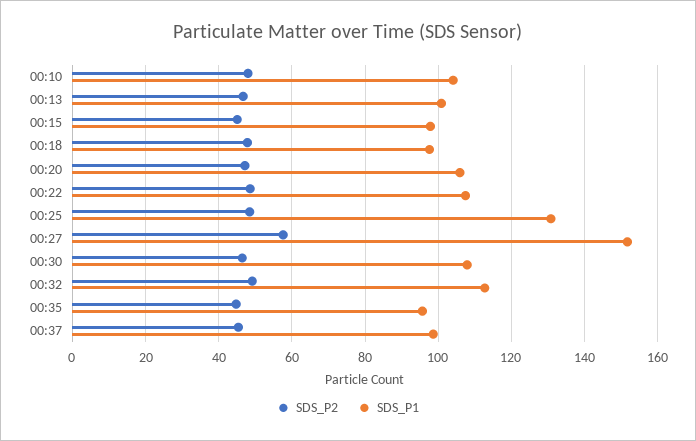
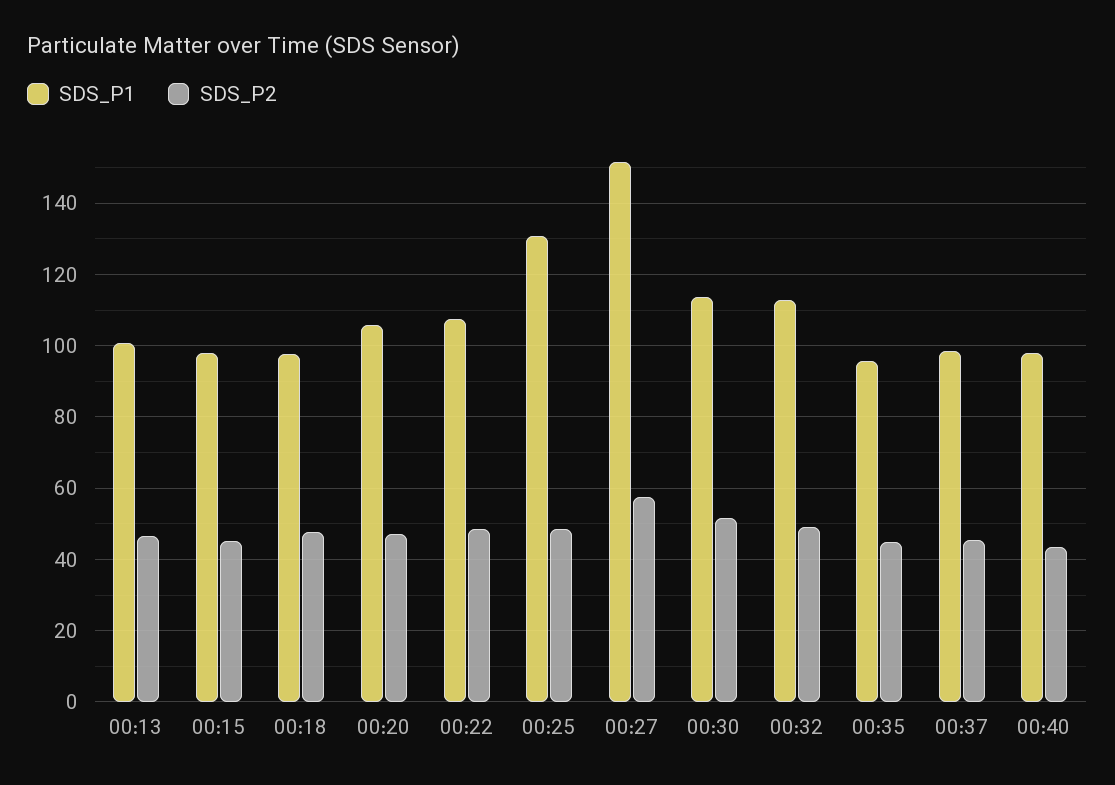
SDS_P2, 00:10: 48 -> none
SDS_P1, 00:10: 104 -> none
SDS_P2, 00:30: 46 -> 52
SDS_P1, 00:30: 108 -> 114
SDS_P1, 00:40: none -> 98
SDS_P2, 00:40: none -> 44

